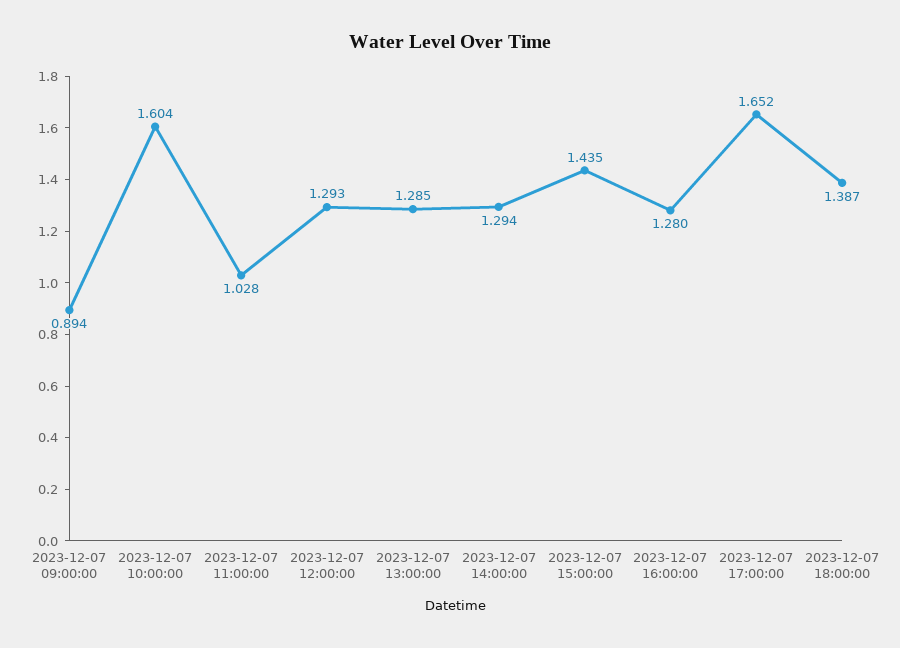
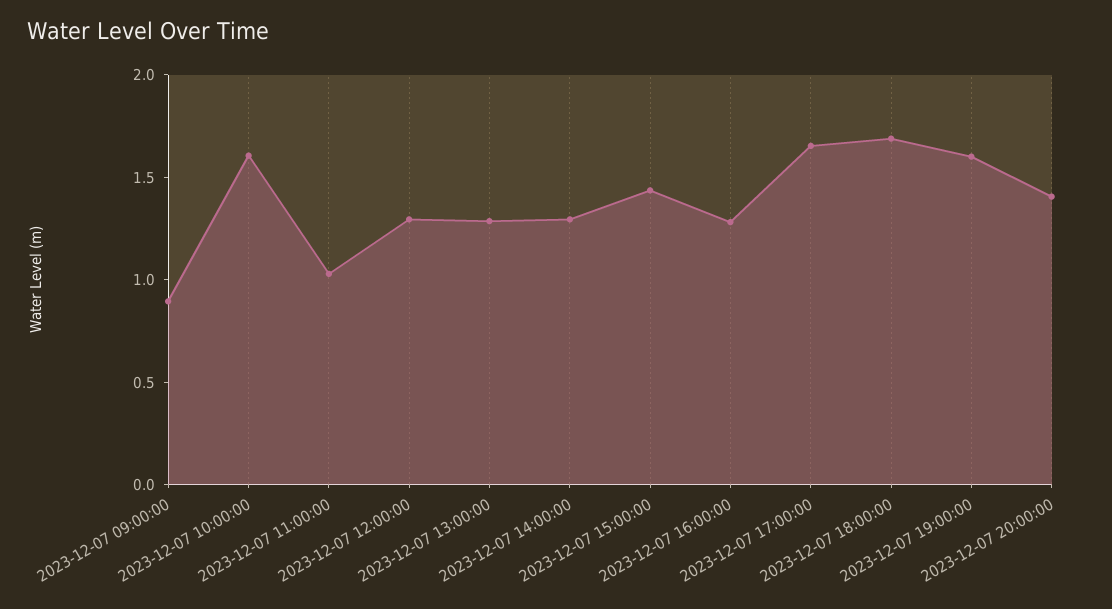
2023-12-07 18:00:00: 1.387 -> 1.7
2023-12-07 19:00:00: none -> 1.6
2023-12-07 20:00:00: none -> 1.4

